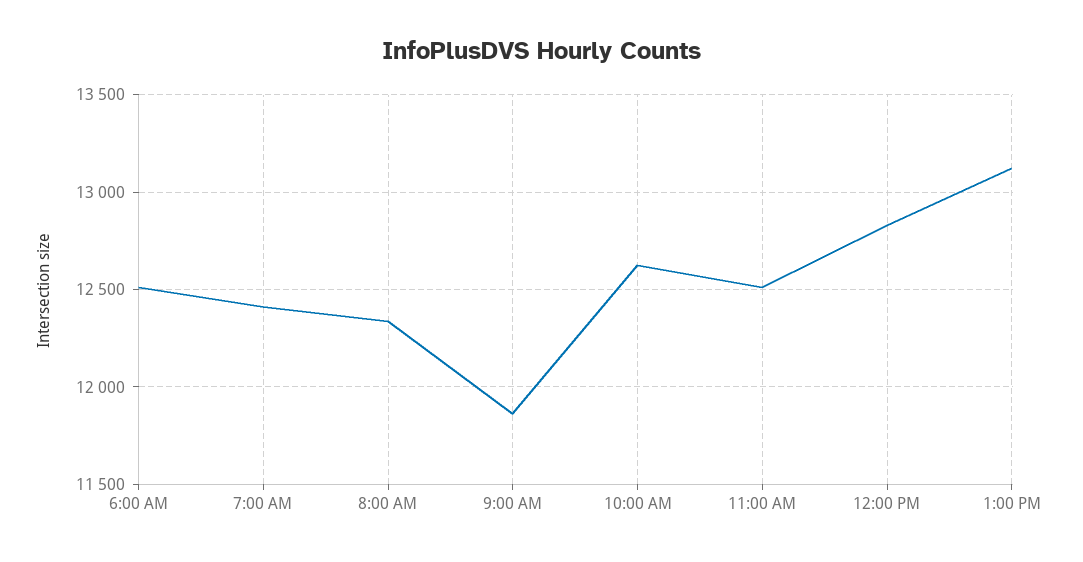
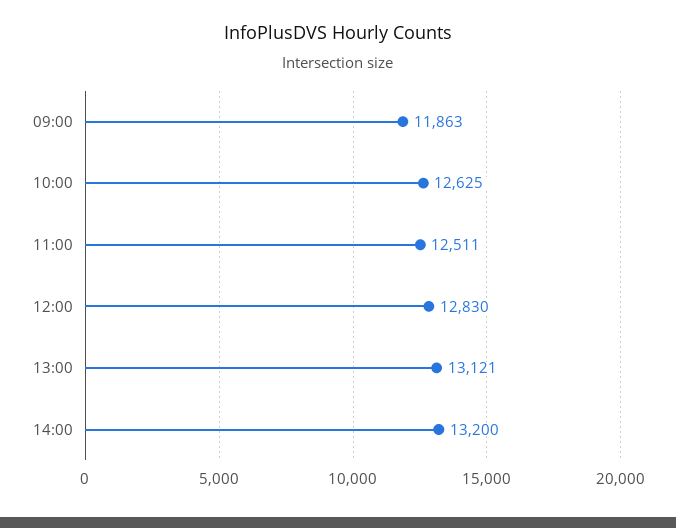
6:00 AM: 12500 -> none
7:00 AM: 12400 -> none
8:00 AM: 12350 -> none
14:00: none -> 13200

